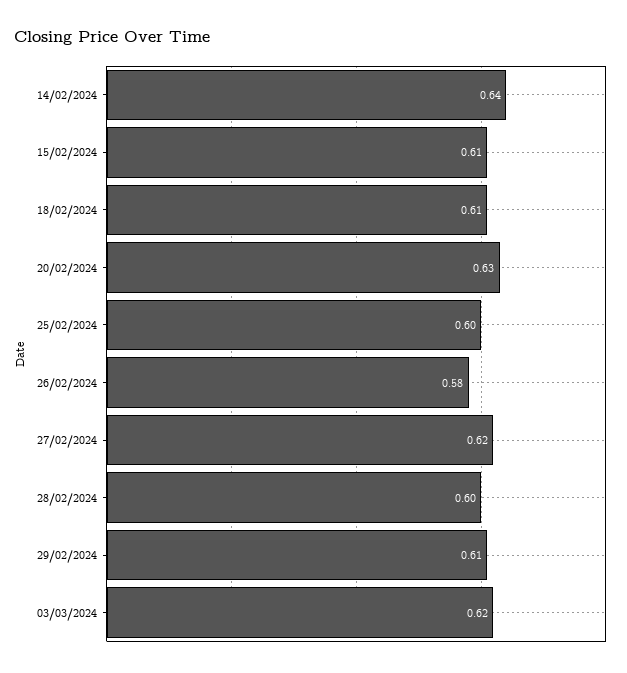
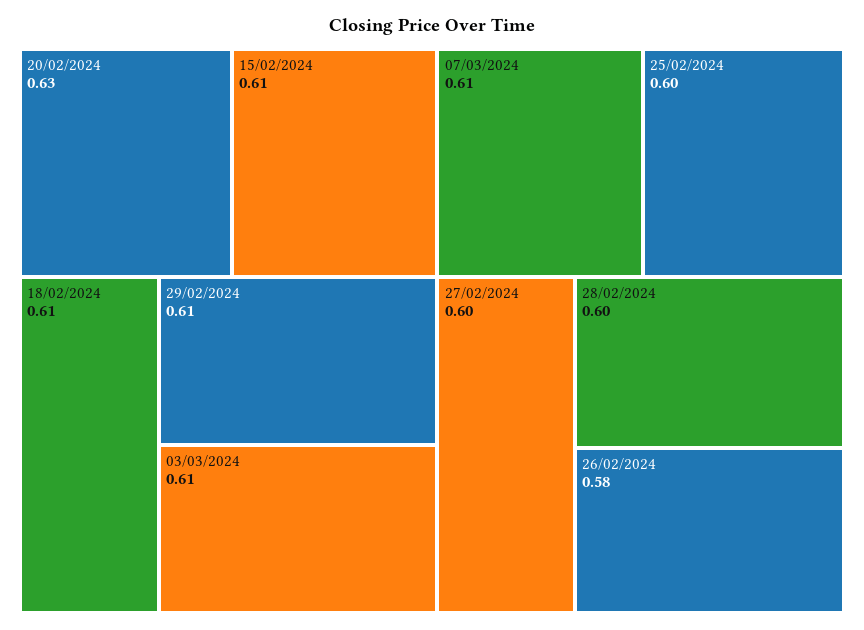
14/02/2024: 0.64 -> none
27/02/2024: 0.62 -> 0.6
03/03/2024: 0.62 -> 0.61
07/03/2024: none -> 0.61

